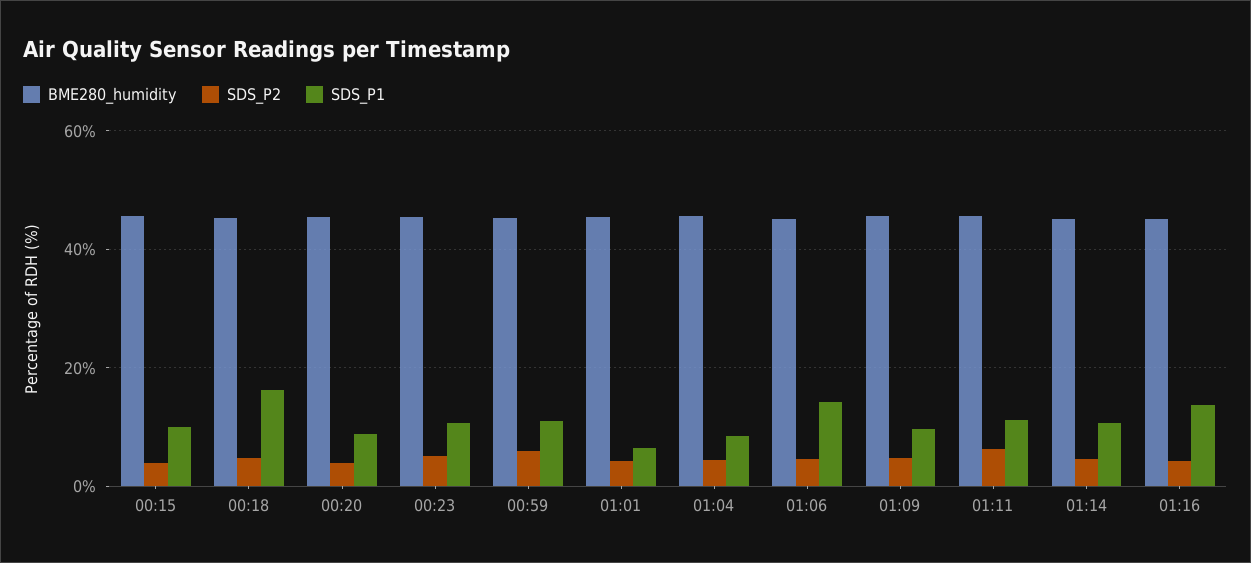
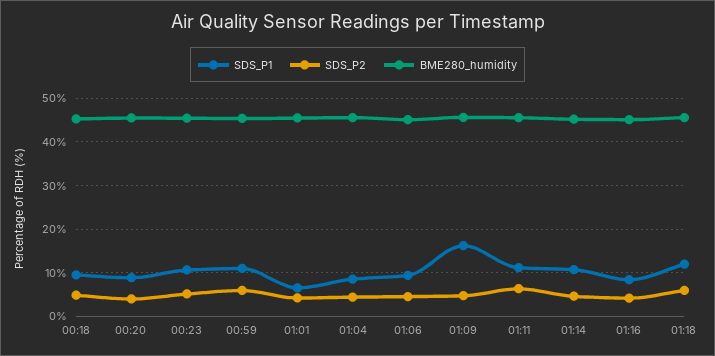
BME280_humidity, 00:15: 46 -> none
SDS_P2, 00:15: 4 -> none
SDS_P1, 00:15: 10 -> none
SDS_P1, 00:18: 16 -> 10
SDS_P1, 01:06: 14 -> 10
SDS_P1, 01:09: 10 -> 16
SDS_P1, 01:16: 14 -> 8
SDS_P1, 01:18: none -> 12
SDS_P2, 01:18: none -> 6
BME280_humidity, 01:18: none -> 46

